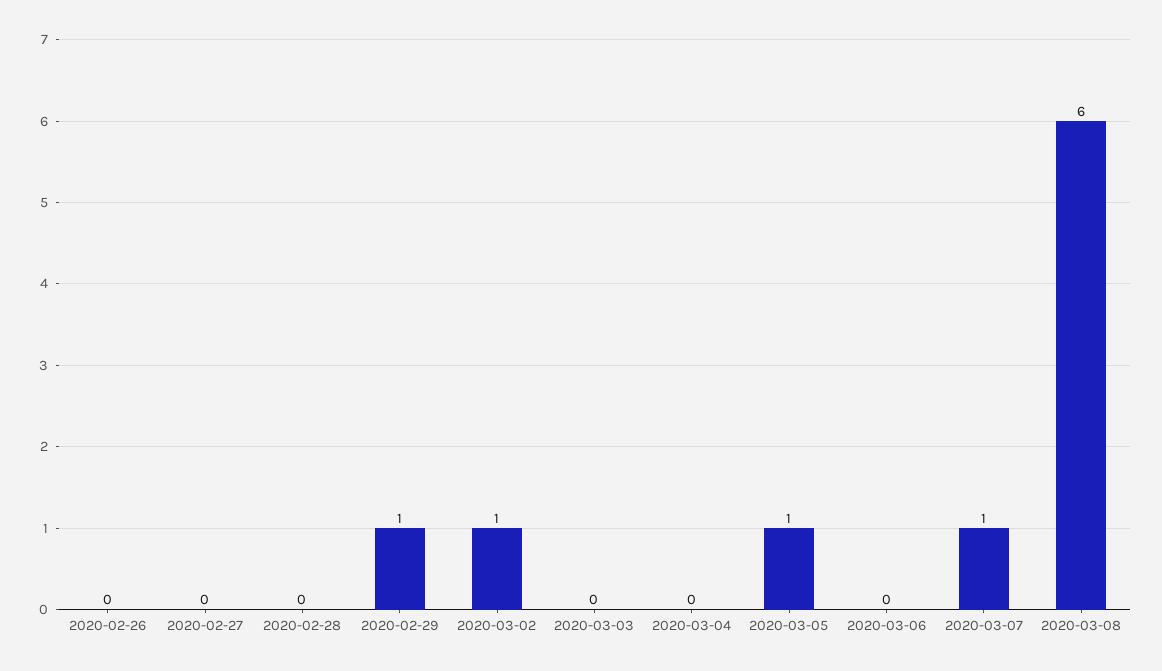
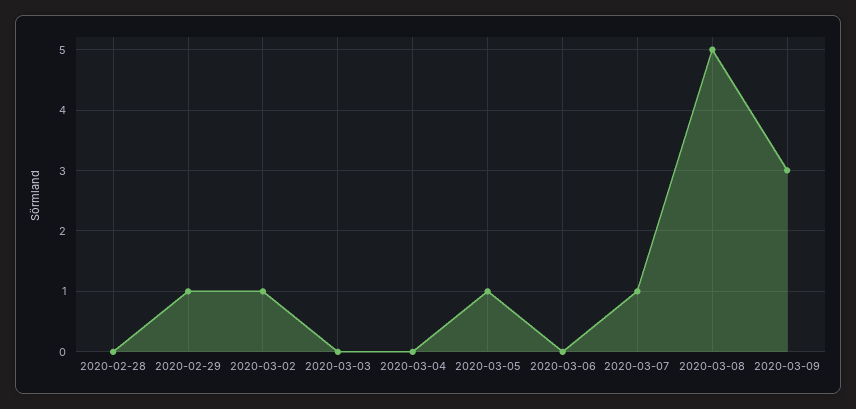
2020-02-26: 0 -> none
2020-02-27: 0 -> none
2020-03-08: 6 -> 5
2020-03-09: none -> 3

